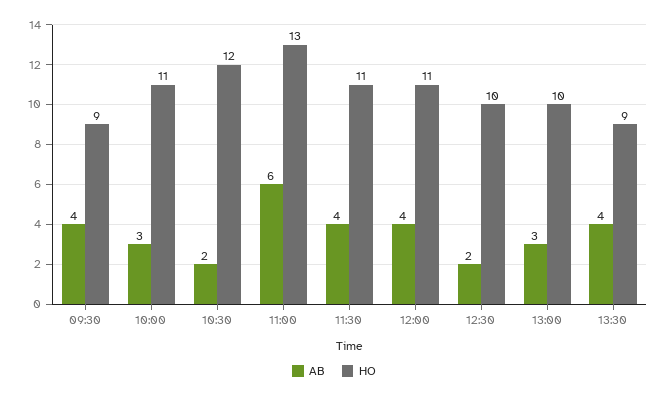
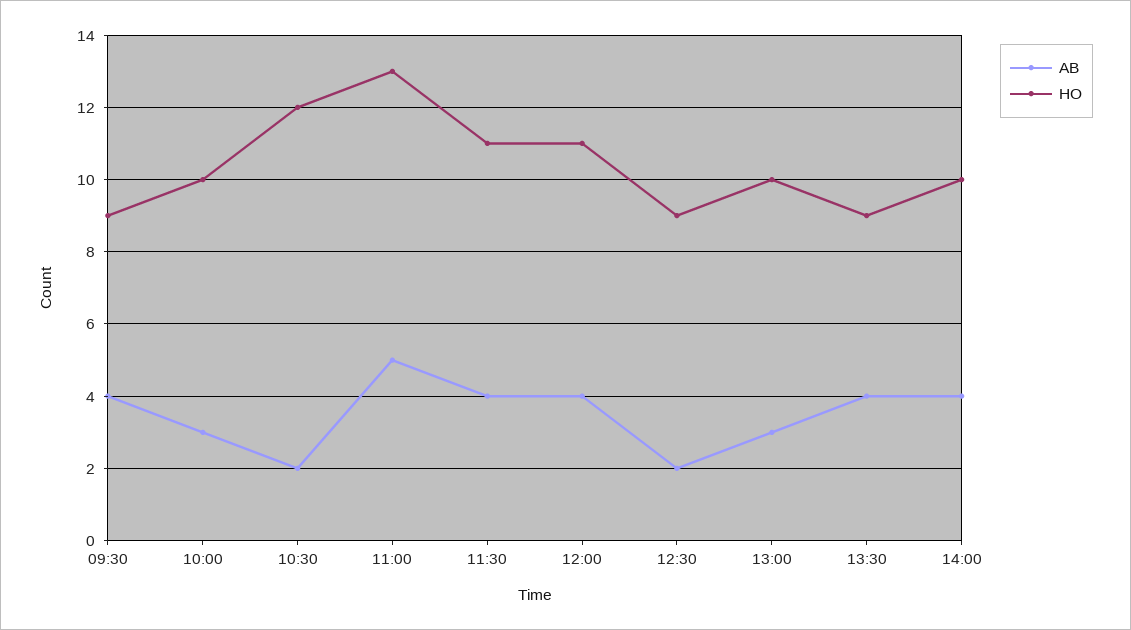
HO, 10:00: 11 -> 10
AB, 11:00: 6 -> 5
HO, 12:30: 10 -> 9
AB, 14:00: none -> 4
HO, 14:00: none -> 10

